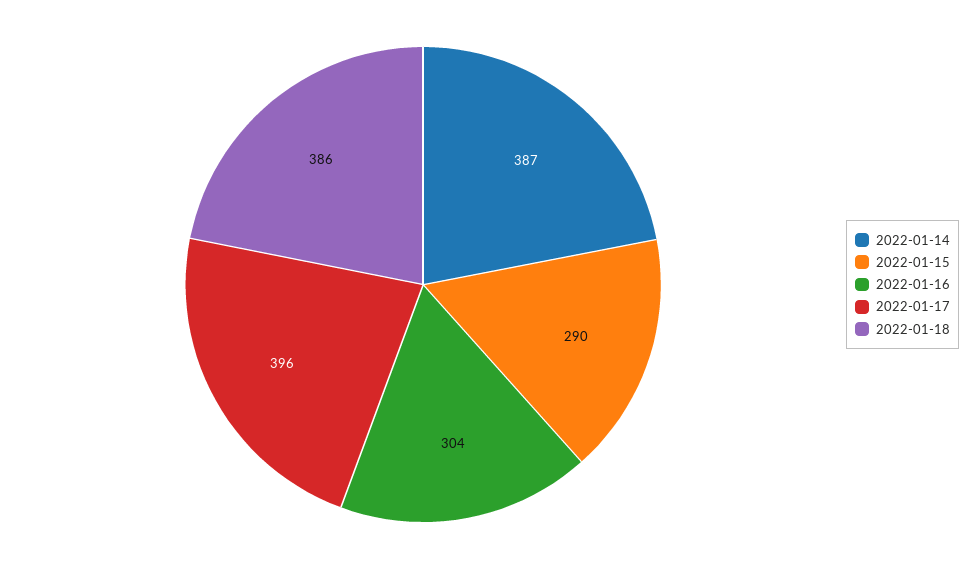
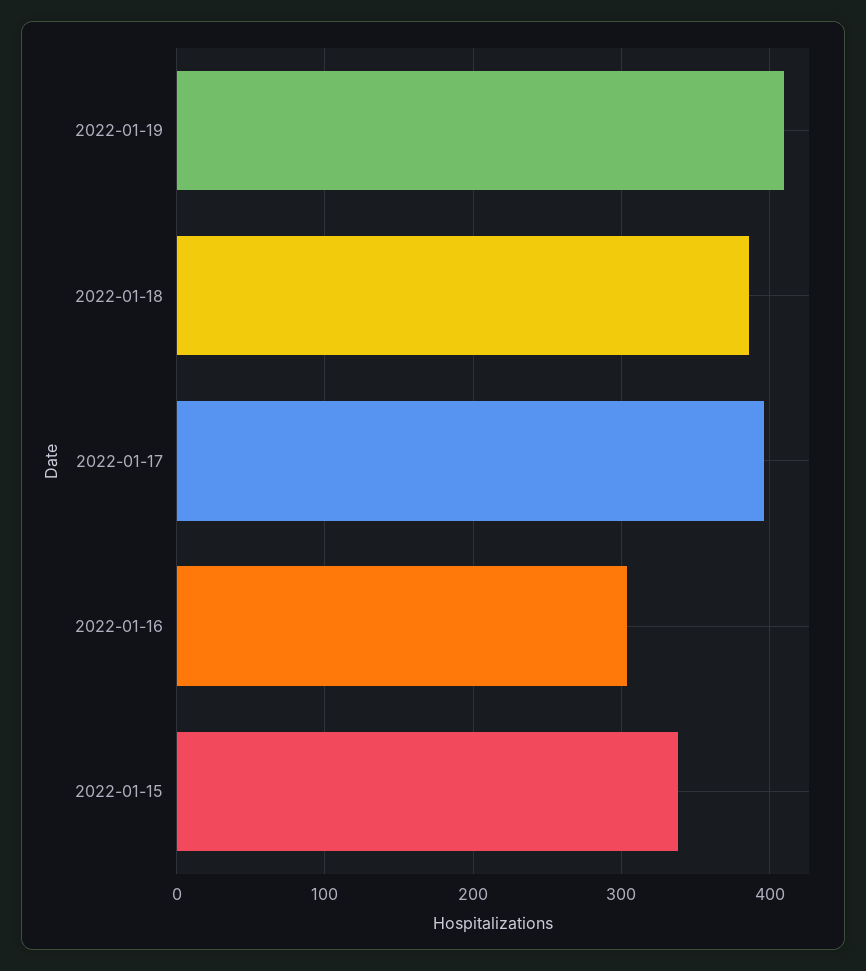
2022-01-14: 387 -> none
2022-01-15: 290 -> 340
2022-01-19: none -> 410

